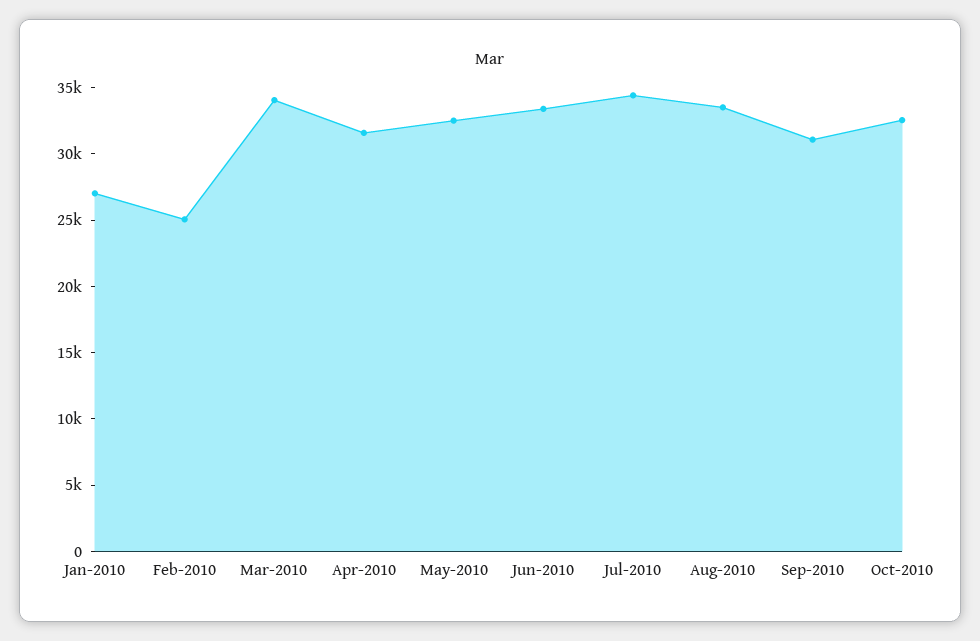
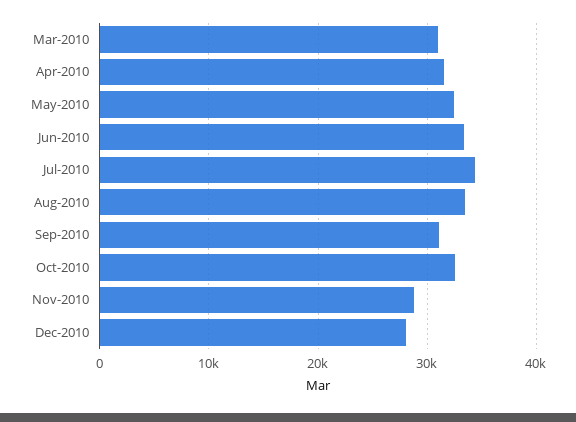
Jan-2010: 27000 -> none
Feb-2010: 25000 -> none
Mar-2010: 34000 -> 31000
Nov-2010: none -> 29000
Dec-2010: none -> 28000

